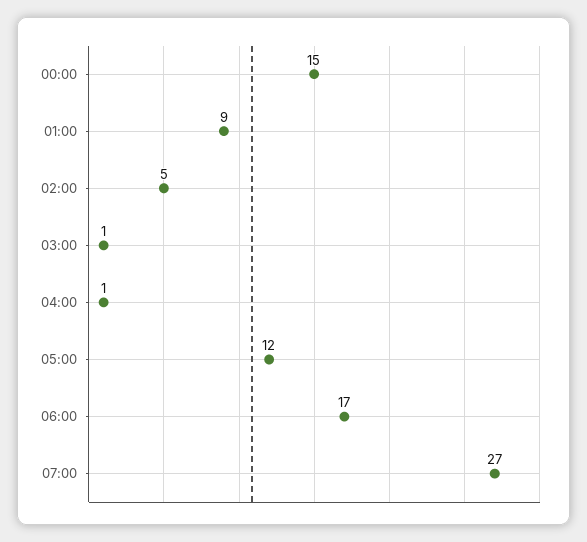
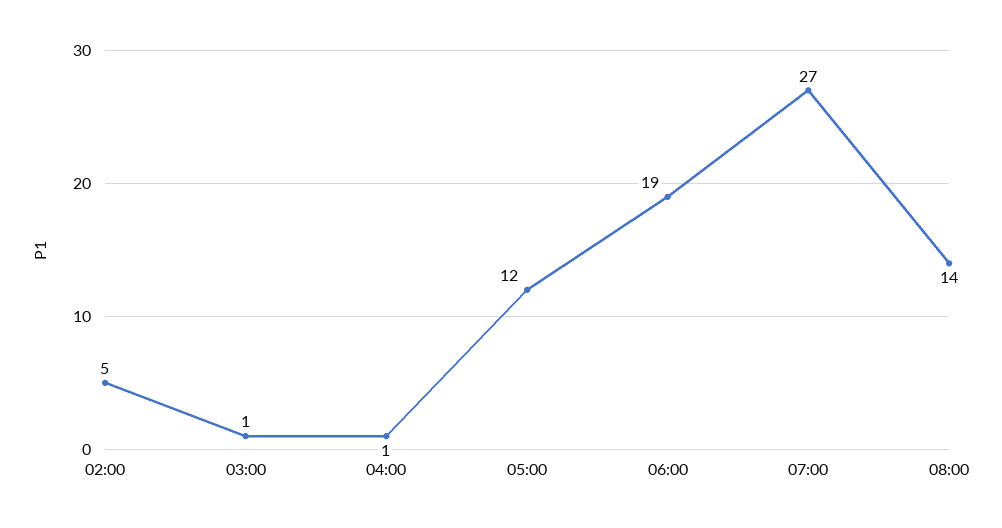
00:00: 15 -> none
01:00: 9 -> none
06:00: 17 -> 19
08:00: none -> 14

